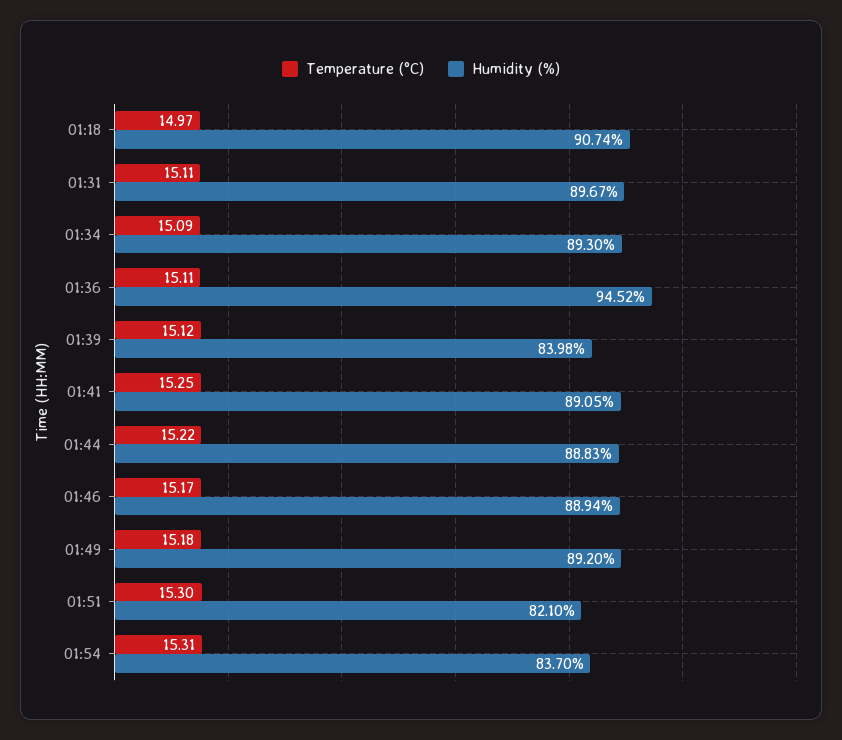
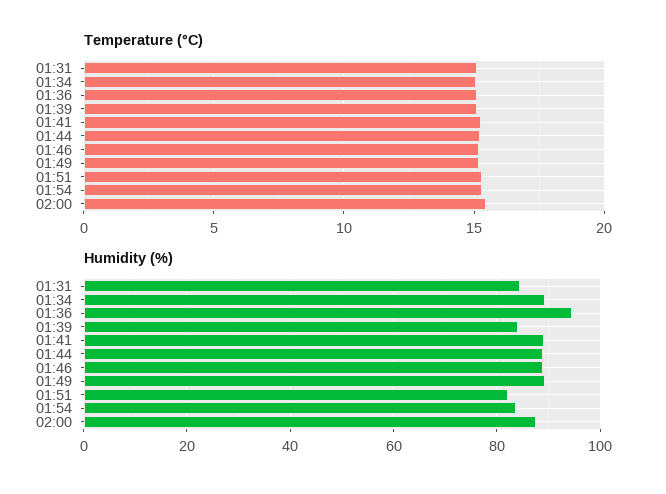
Temperature (°C), 01:18: 14.97 -> none
Humidity (%), 01:18: 90.74 -> none
Humidity (%), 01:31: 89.67 -> 84
Temperature (°C), 02:00: none -> 15.5
Humidity (%), 02:00: none -> 88

